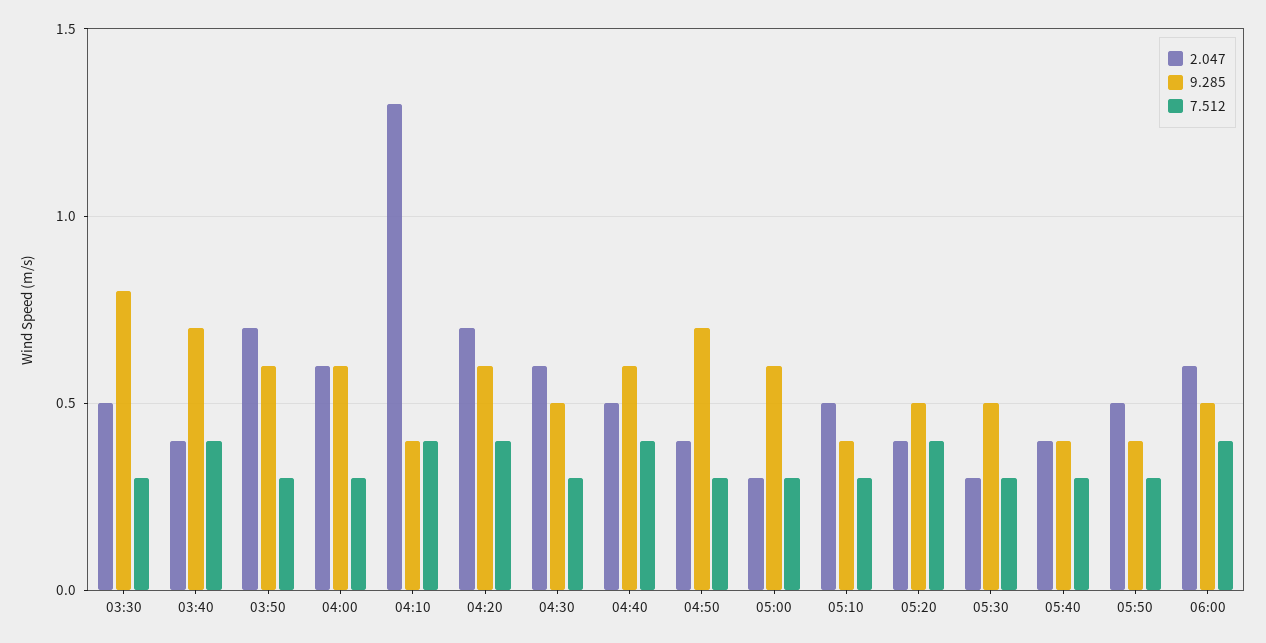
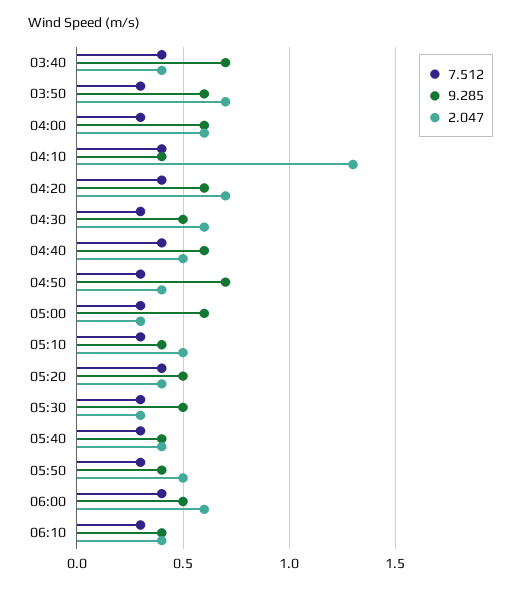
2.047, 03:30: 0.5 -> none
9.285, 03:30: 0.8 -> none
7.512, 03:30: 0.3 -> none
7.512, 06:10: none -> 0.3
9.285, 06:10: none -> 0.4
2.047, 06:10: none -> 0.4

